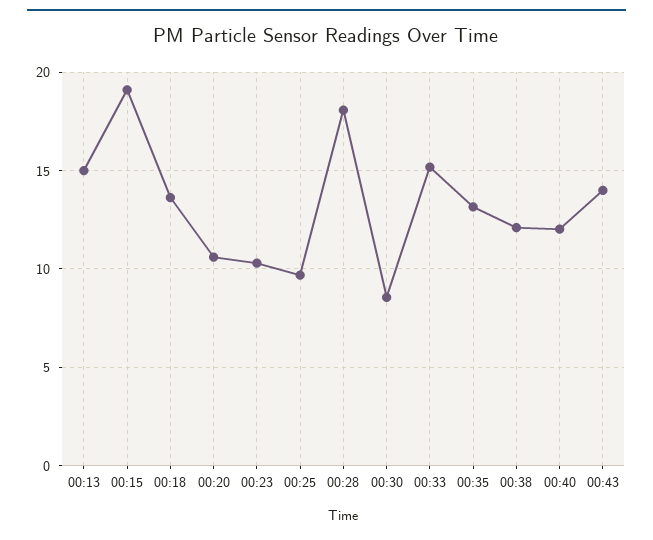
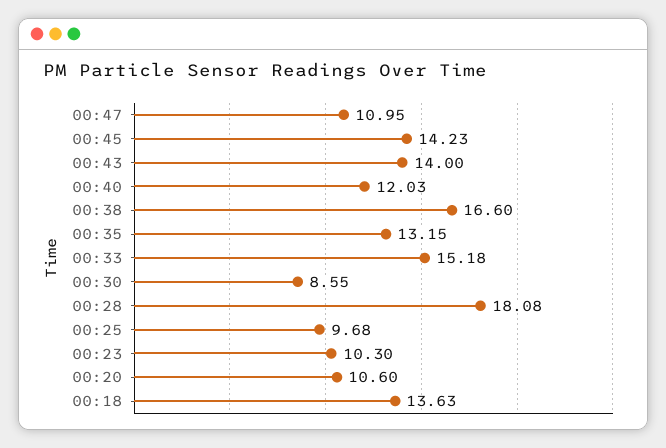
00:13: 15 -> none
00:15: 19 -> none
00:38: 12 -> 16.6
00:47: none -> 10.95
00:45: none -> 14.23

